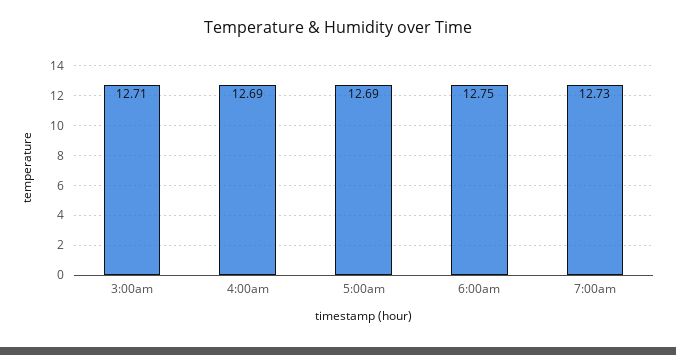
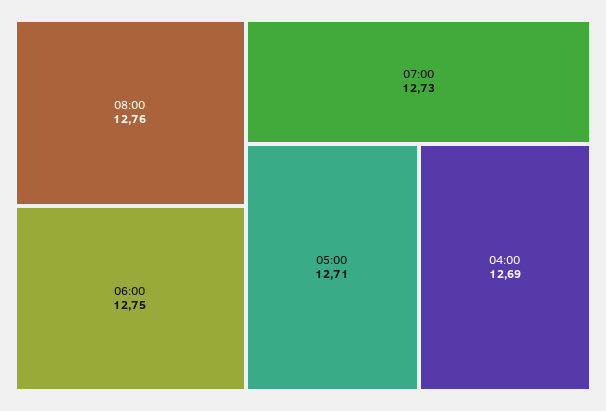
3:00am: 12.71 -> none
5:00am: 12.69 -> 12.71
08:00: none -> 12.76

